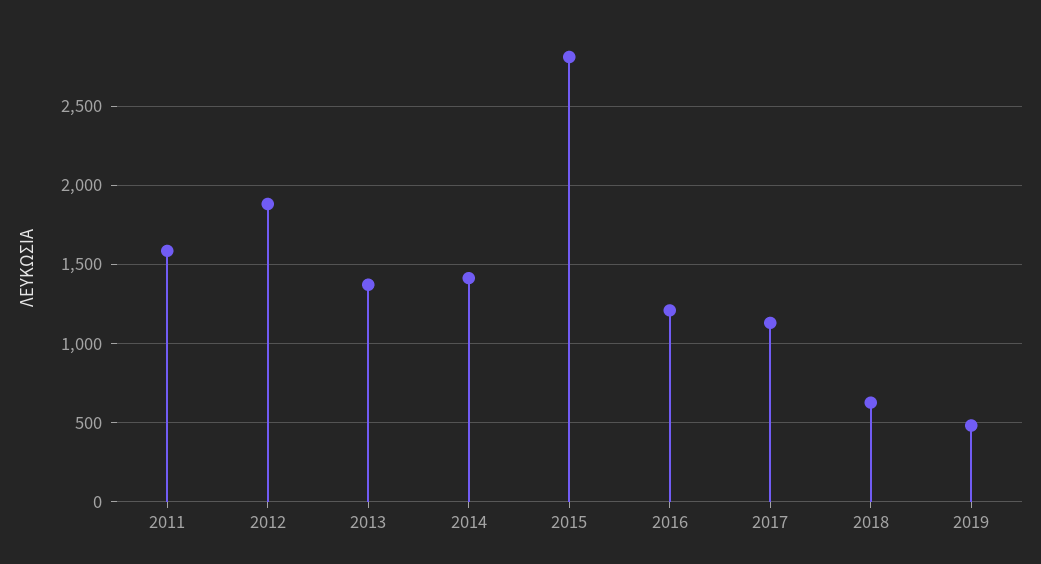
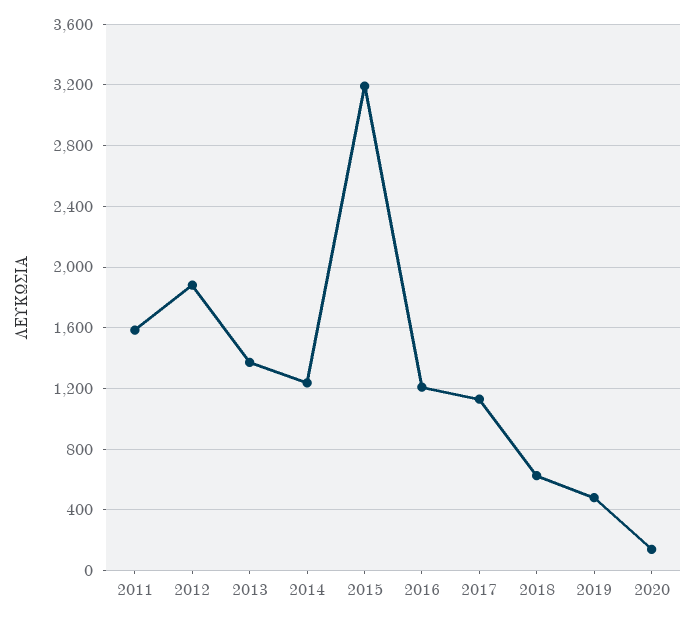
2014: 1400 -> 1250
2015: 2800 -> 3200
2020: none -> 150

